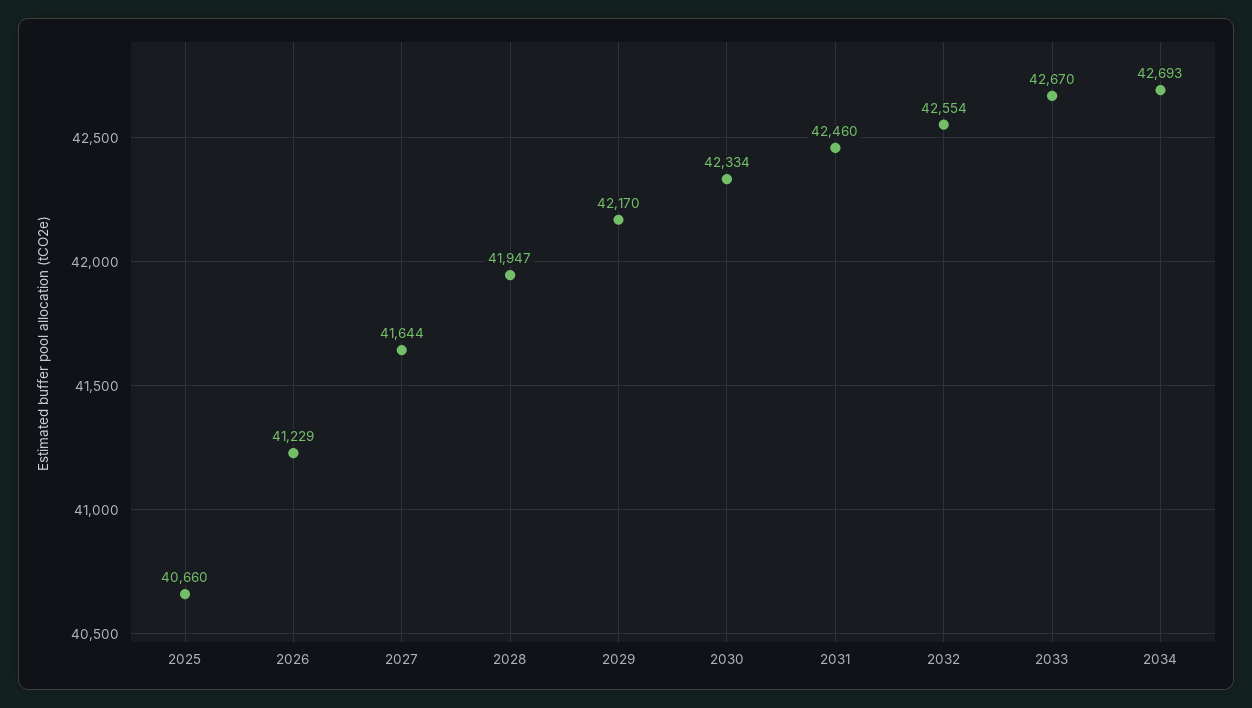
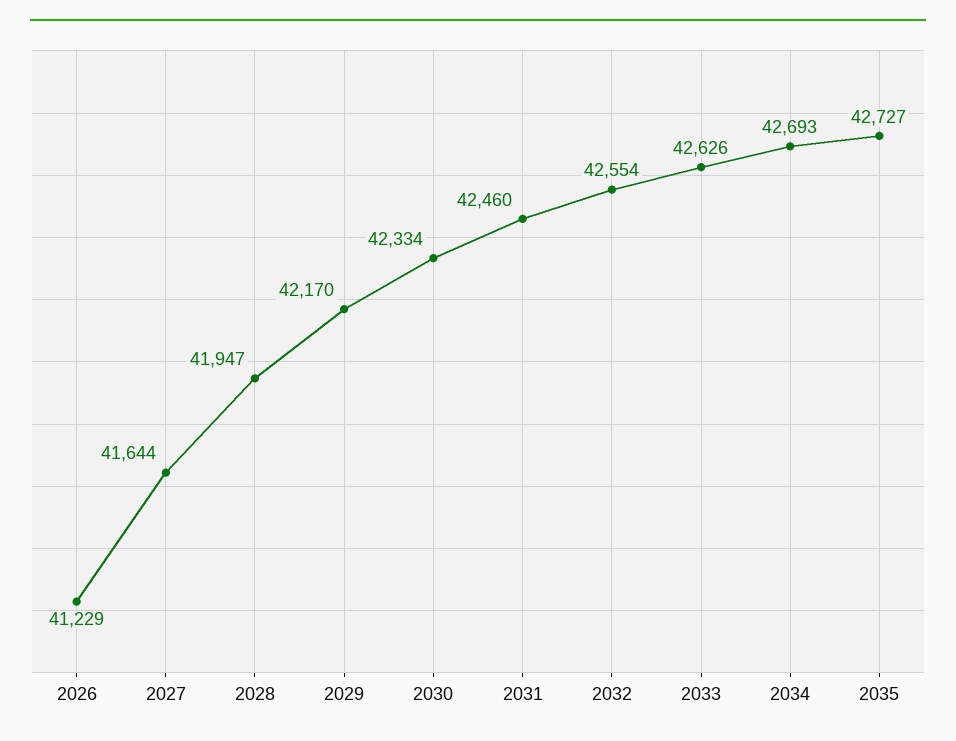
2025: 40660 -> none
2033: 42670 -> 42626
2035: none -> 42727

